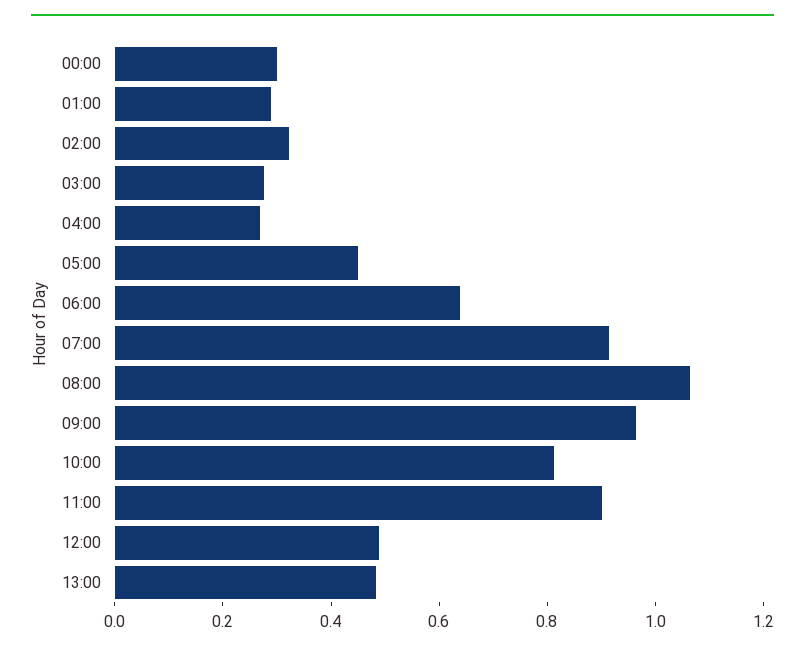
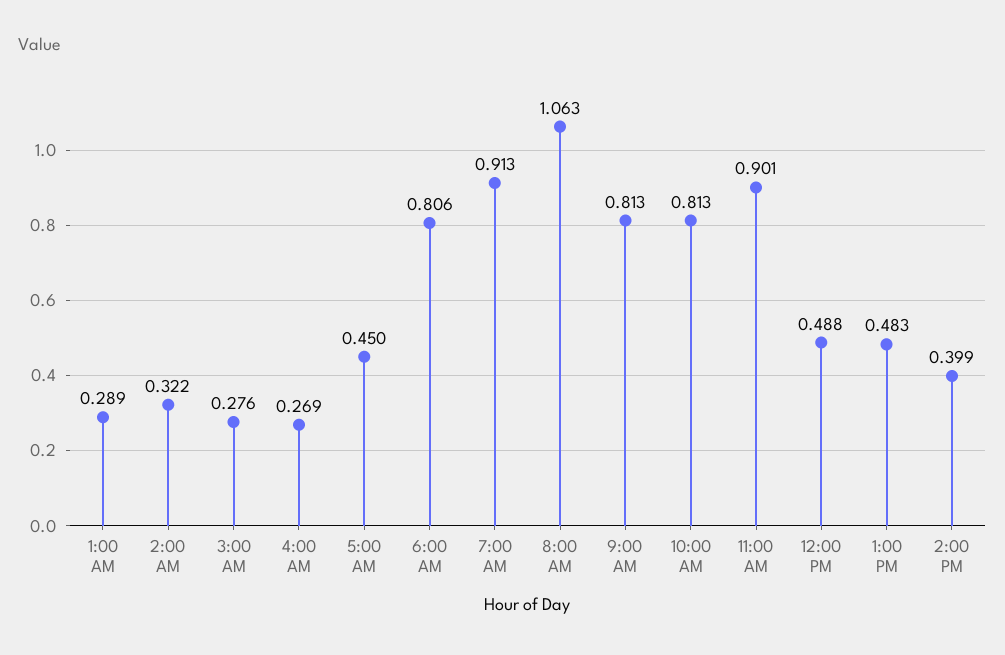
00:00: 0.3 -> none
06:00: 0.65 -> 0.806
09:00: 0.95 -> 0.813
2:00 PM: none -> 0.399

